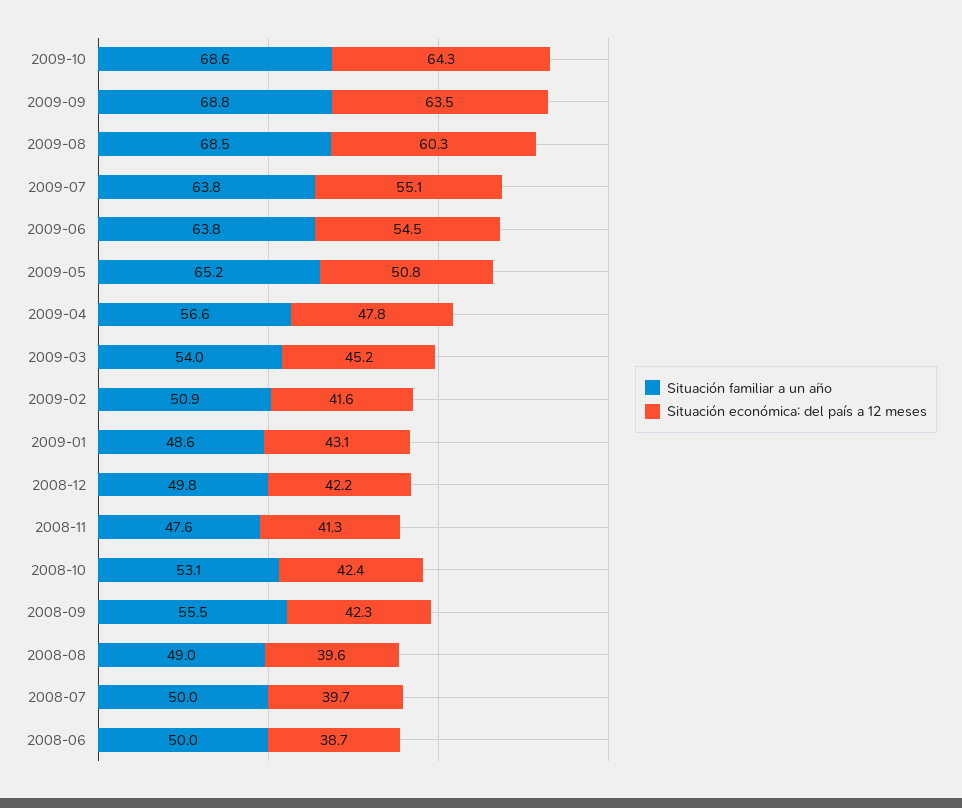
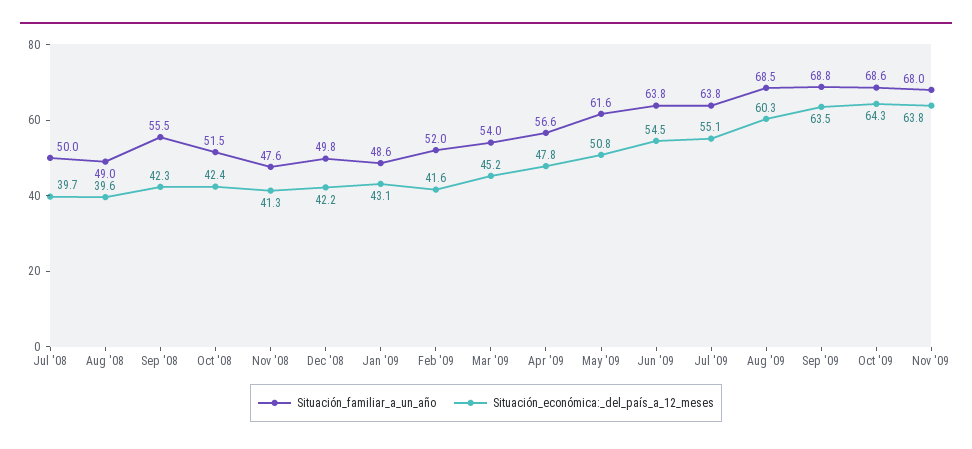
Situación familiar a un año, 2009-05: 65.2 -> 61.6
Situación familiar a un año, 2009-02: 50.9 -> 52
Situación familiar a un año, 2008-10: 53.1 -> 51.5
Situación familiar a un año, 2008-06: 50 -> none
Situación económica: del país a 12 meses, 2008-06: 38.7 -> none
Situación familiar a un año, Nov '09: none -> 68
Situación económica: del país a 12 meses, Nov '09: none -> 63.8

